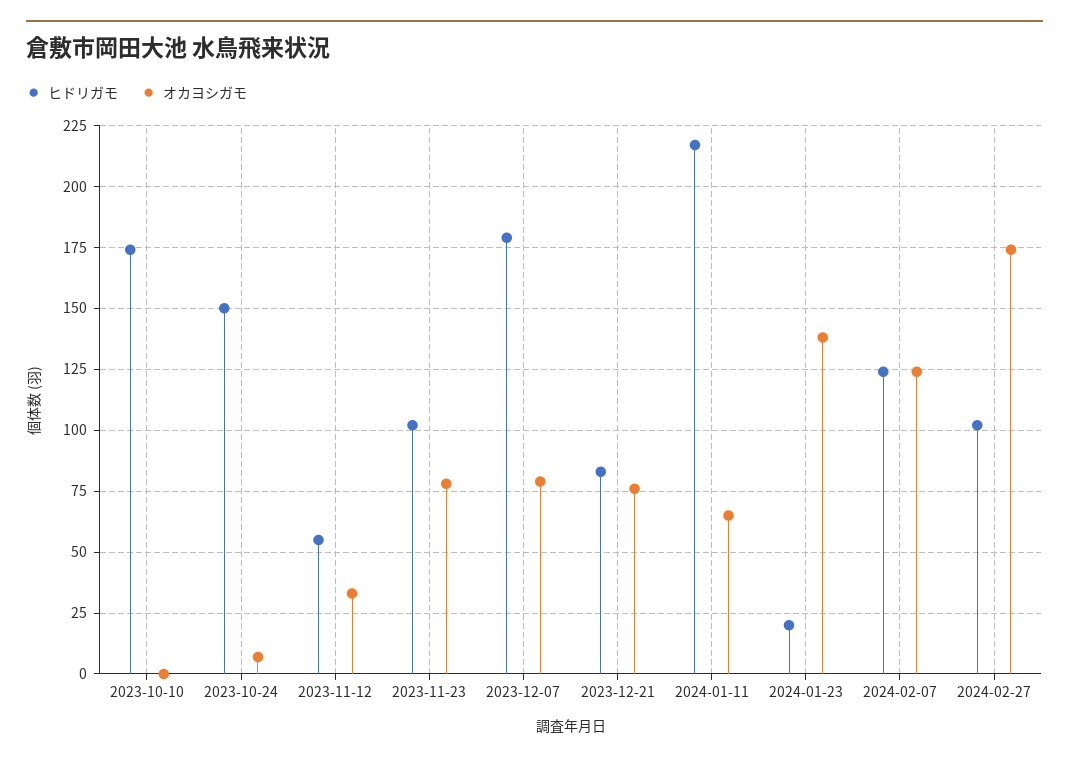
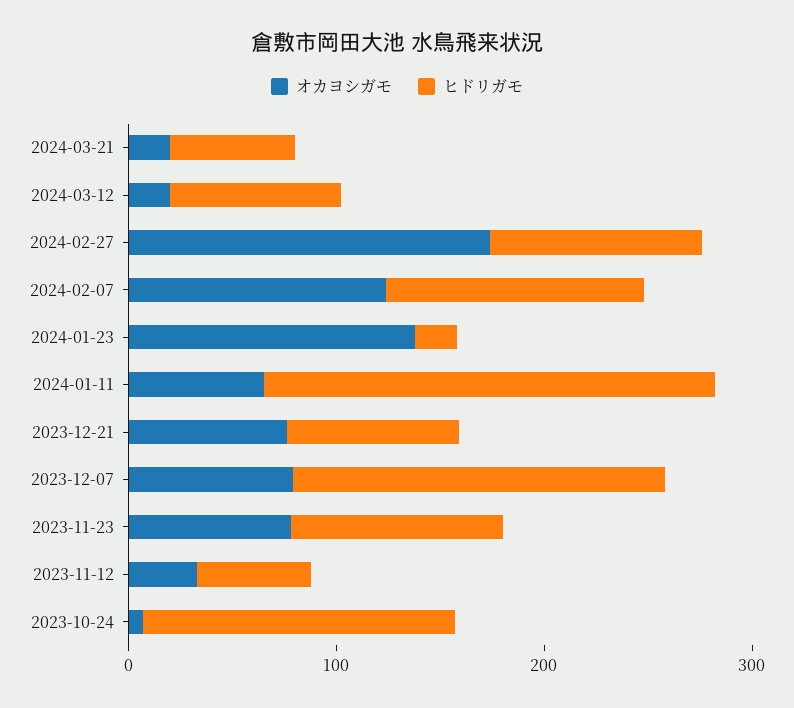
ヒドリガモ, 2023-10-10: 175 -> none
オカヨシガモ, 2023-10-10: 0 -> none
オカヨシガモ, 2024-03-21: none -> 20
ヒドリガモ, 2024-03-21: none -> 60
オカヨシガモ, 2024-03-12: none -> 20
ヒドリガモ, 2024-03-12: none -> 80

